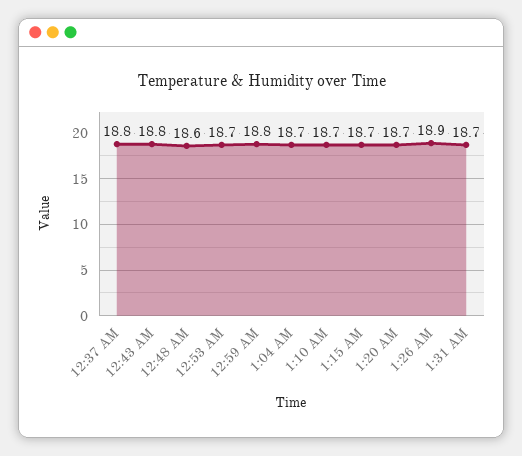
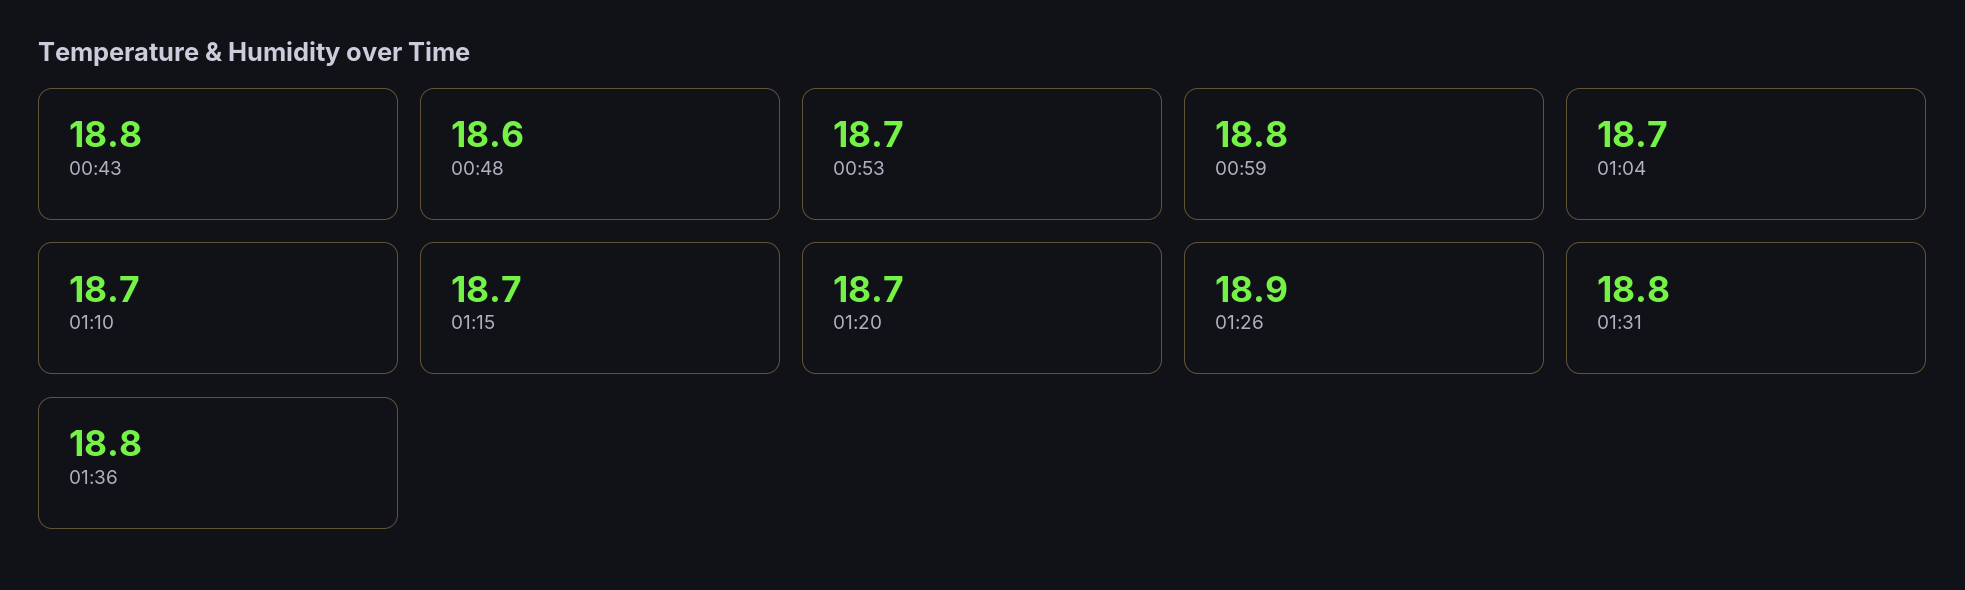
12:37 AM: 18.8 -> none
1:31 AM: 18.7 -> 18.8
01:36: none -> 18.8

